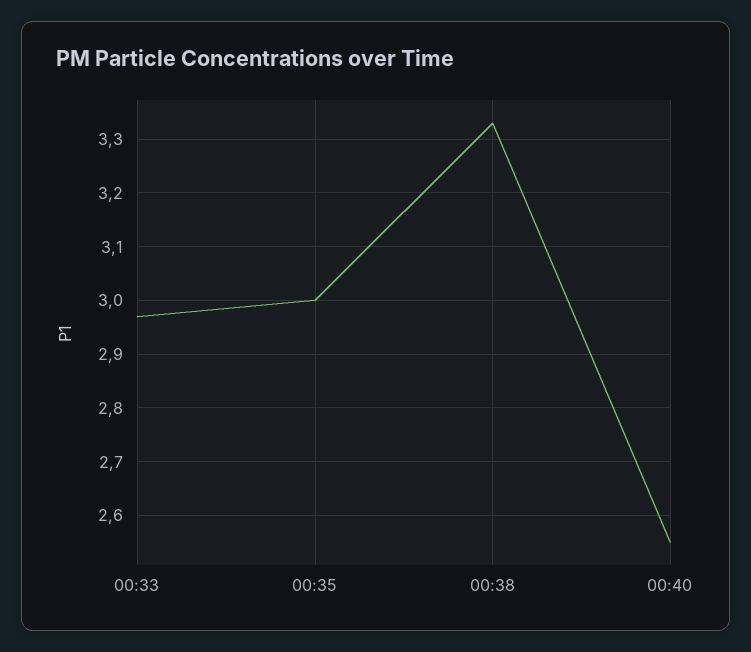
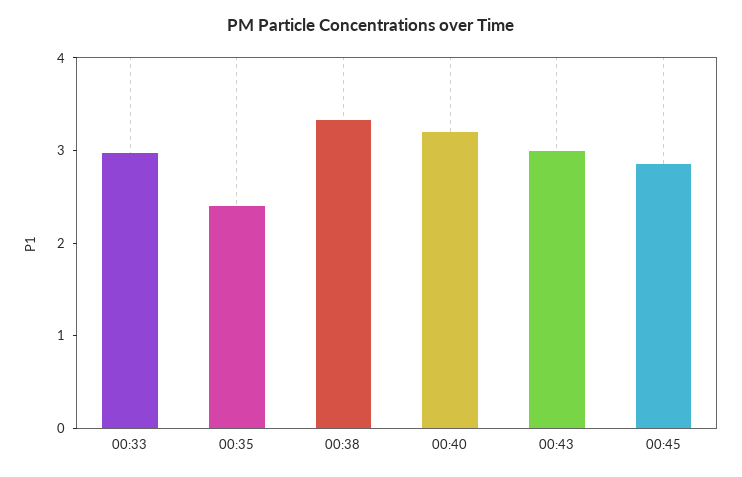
00:35: 3 -> 2.4
00:40: 2.55 -> 3.2
00:43: none -> 3
00:45: none -> 2.8

